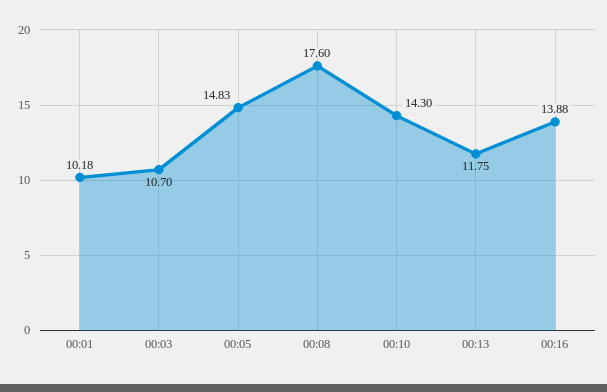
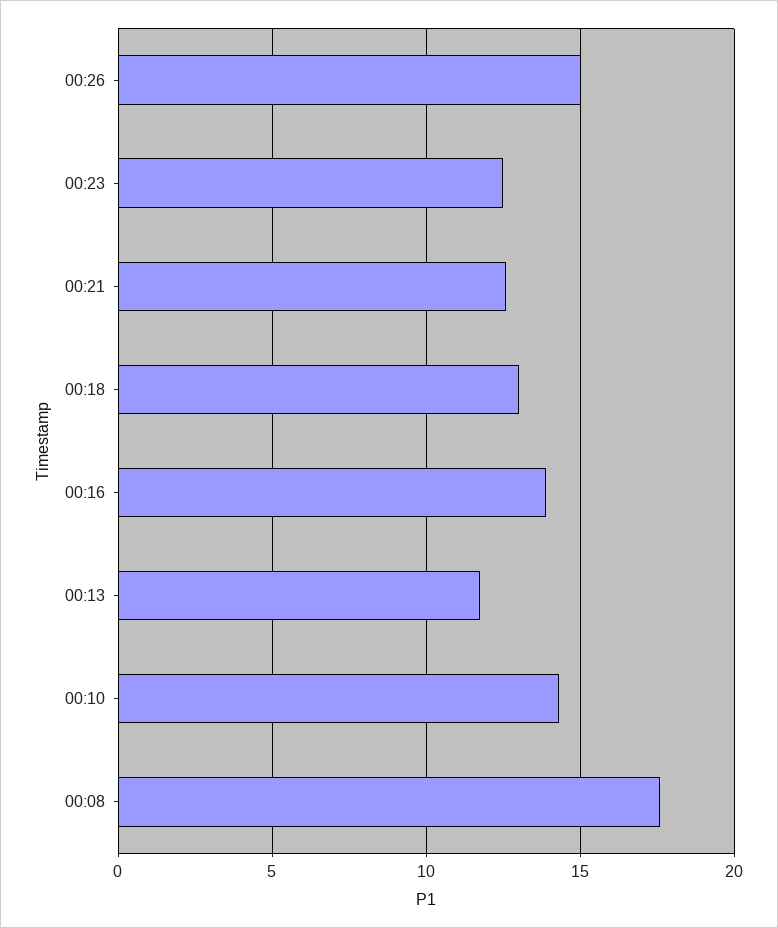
00:01: 10.18 -> none
00:03: 10.7 -> none
00:05: 14.83 -> none
00:26: none -> 15
00:23: none -> 12.5
00:21: none -> 12.5
00:18: none -> 13

